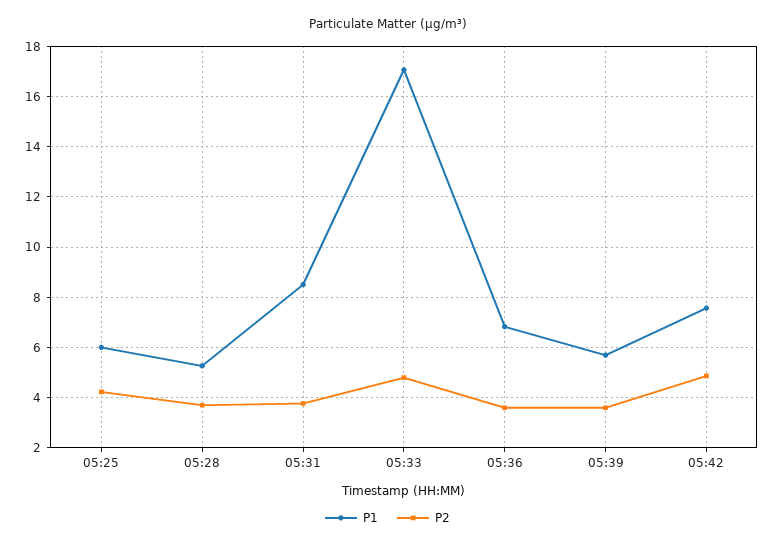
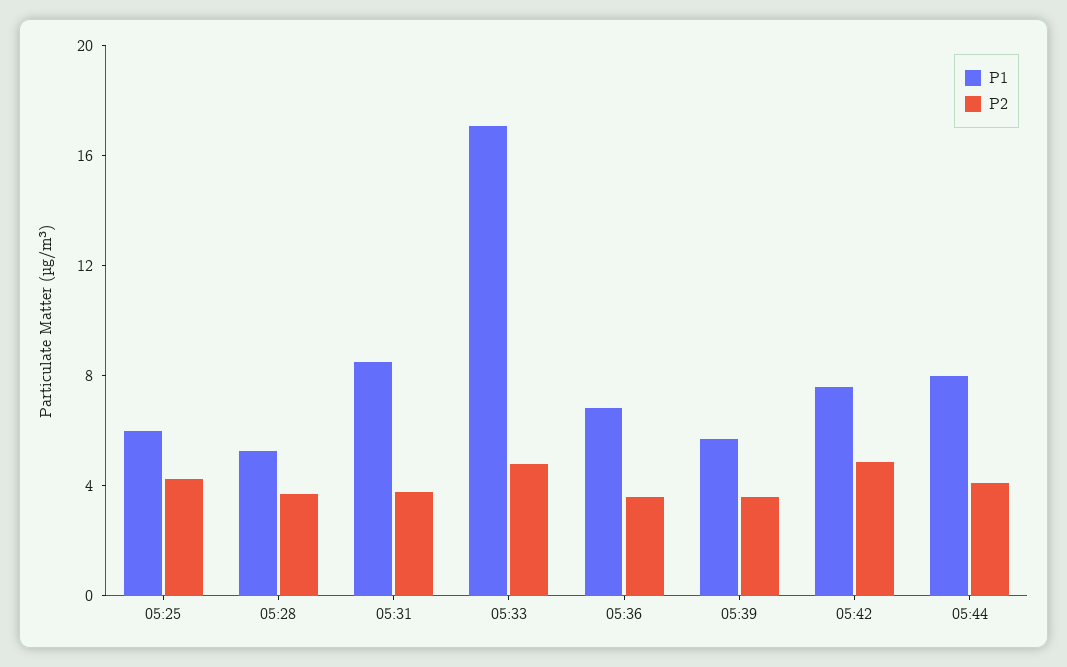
P1, 05:44: none -> 8
P2, 05:44: none -> 4

